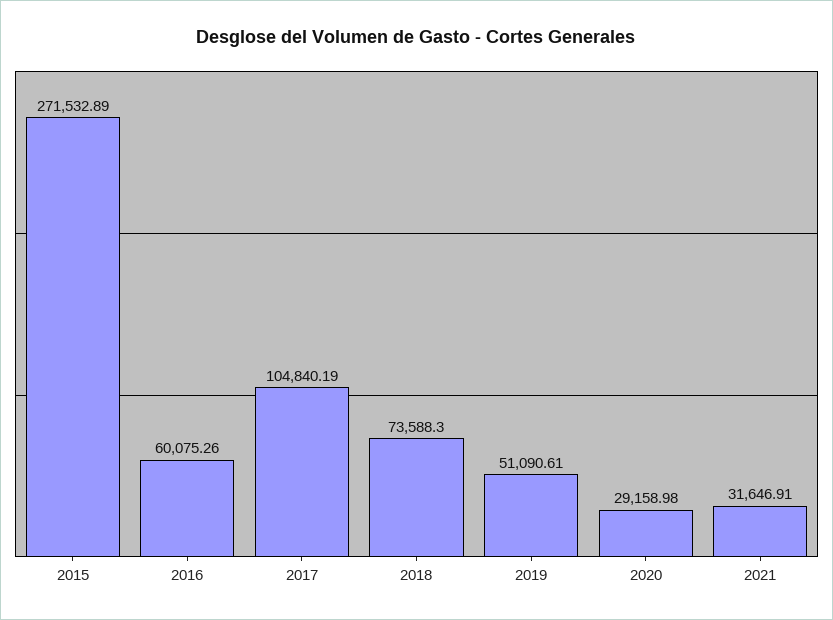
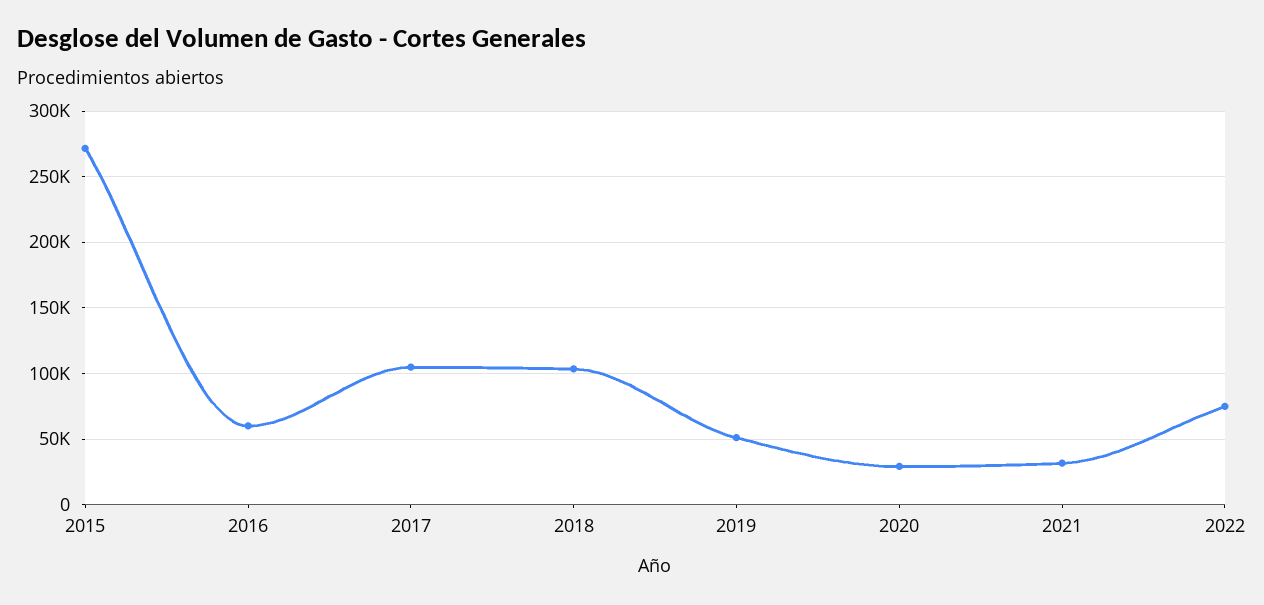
2018: 73588.3 -> 105000
2022: none -> 75000

